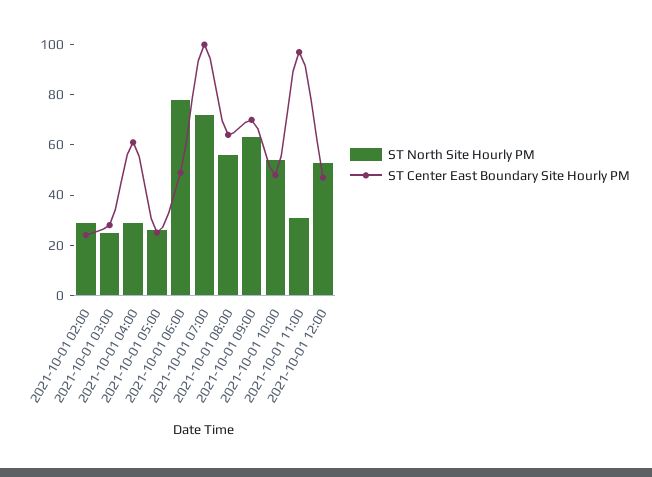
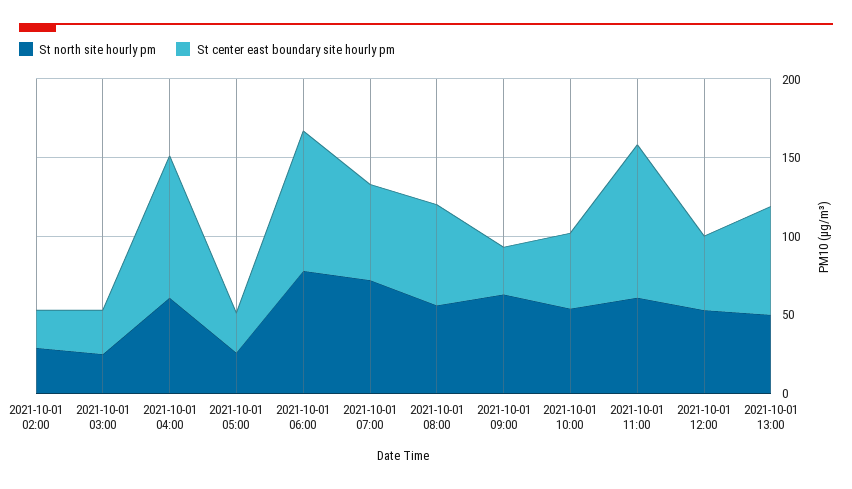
ST North Site Hourly PM, 2021-10-01 04:00: 30 -> 60
ST Center East Boundary Site Hourly PM, 2021-10-01 04:00: 60 -> 90
ST Center East Boundary Site Hourly PM, 2021-10-01 06:00: 50 -> 90
ST Center East Boundary Site Hourly PM, 2021-10-01 07:00: 100 -> 60
ST Center East Boundary Site Hourly PM, 2021-10-01 09:00: 70 -> 30
ST North Site Hourly PM, 2021-10-01 11:00: 30 -> 60
ST North Site Hourly PM, 2021-10-01 13:00: none -> 50
ST Center East Boundary Site Hourly PM, 2021-10-01 13:00: none -> 70

